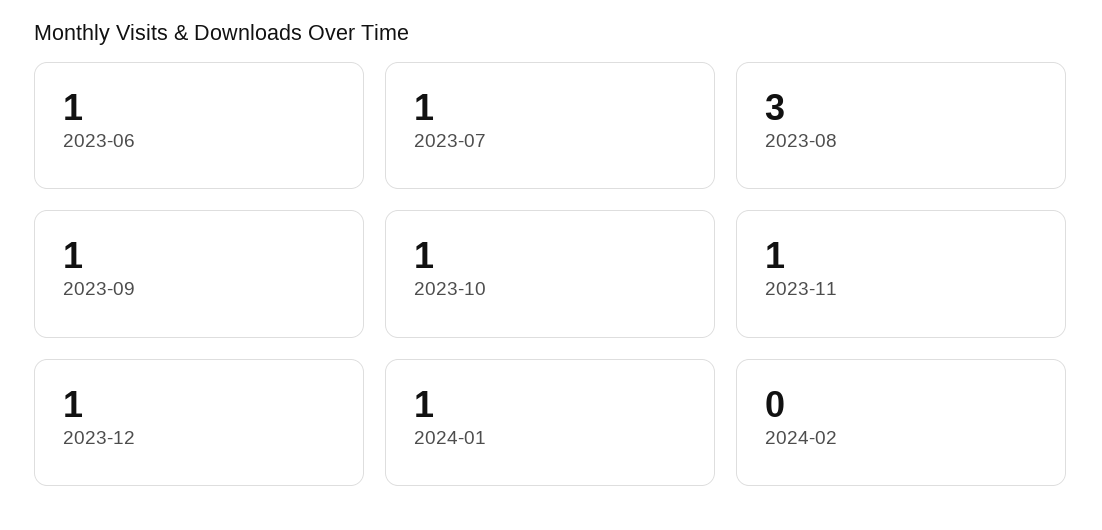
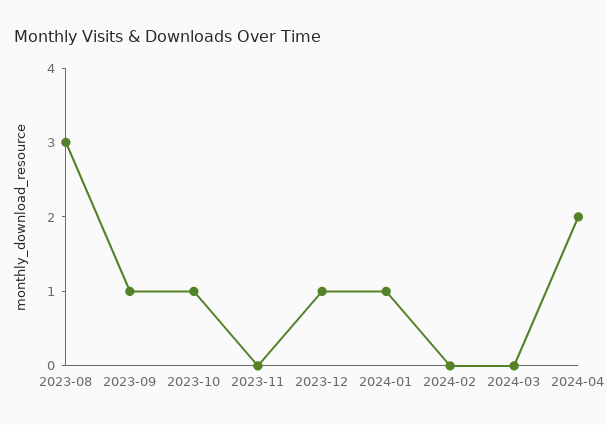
2023-06: 1 -> none
2023-07: 1 -> none
2023-11: 1 -> 0
2024-03: none -> 0
2024-04: none -> 2

